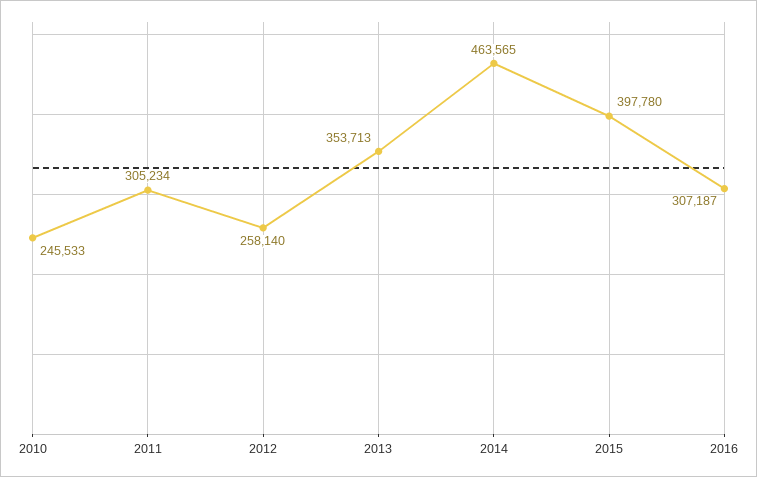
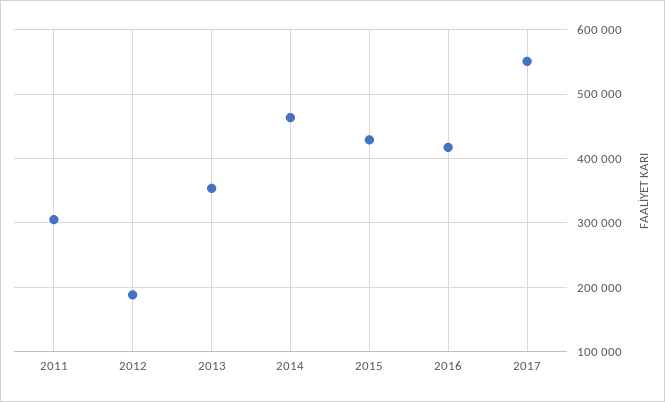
2010: 245533 -> none
2012: 258140 -> 190000
2015: 397780 -> 430000
2016: 307187 -> 420000
2017: none -> 550000

